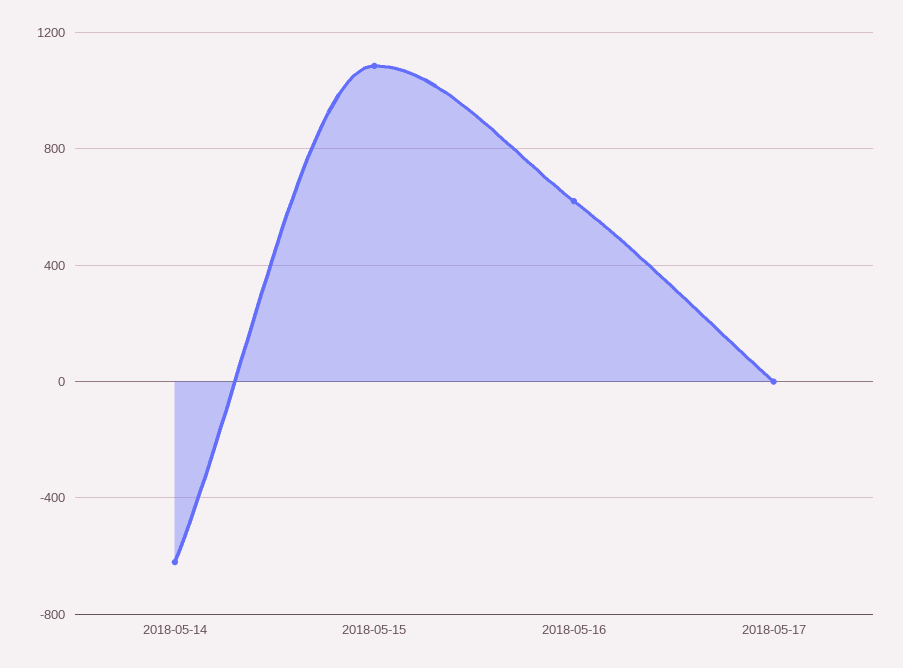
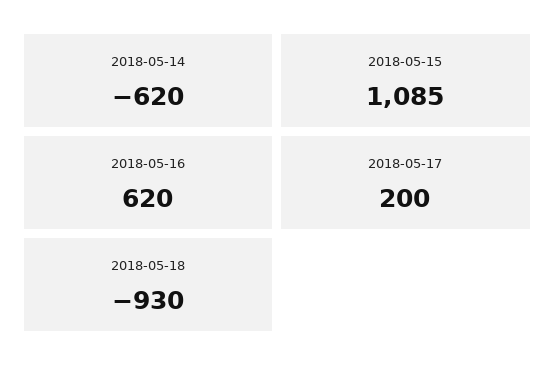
2018-05-17: 0 -> 200
2018-05-18: none -> -930

